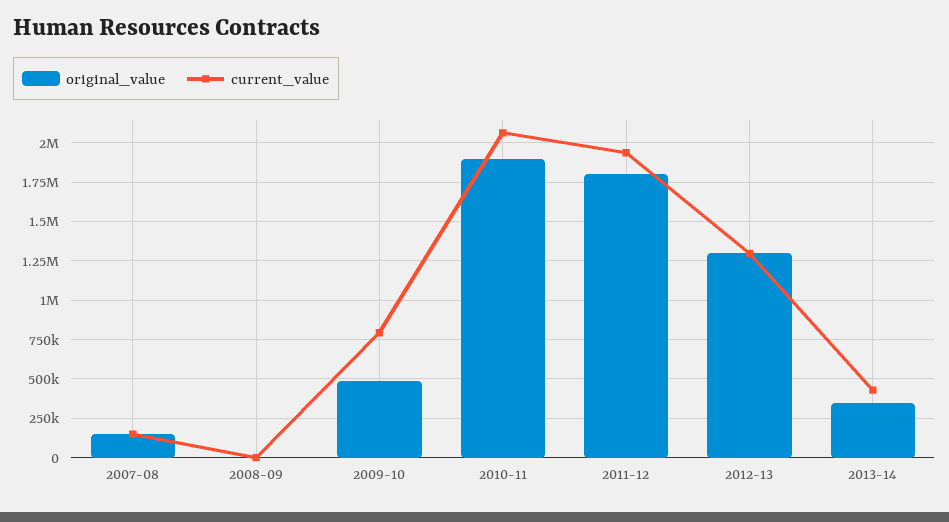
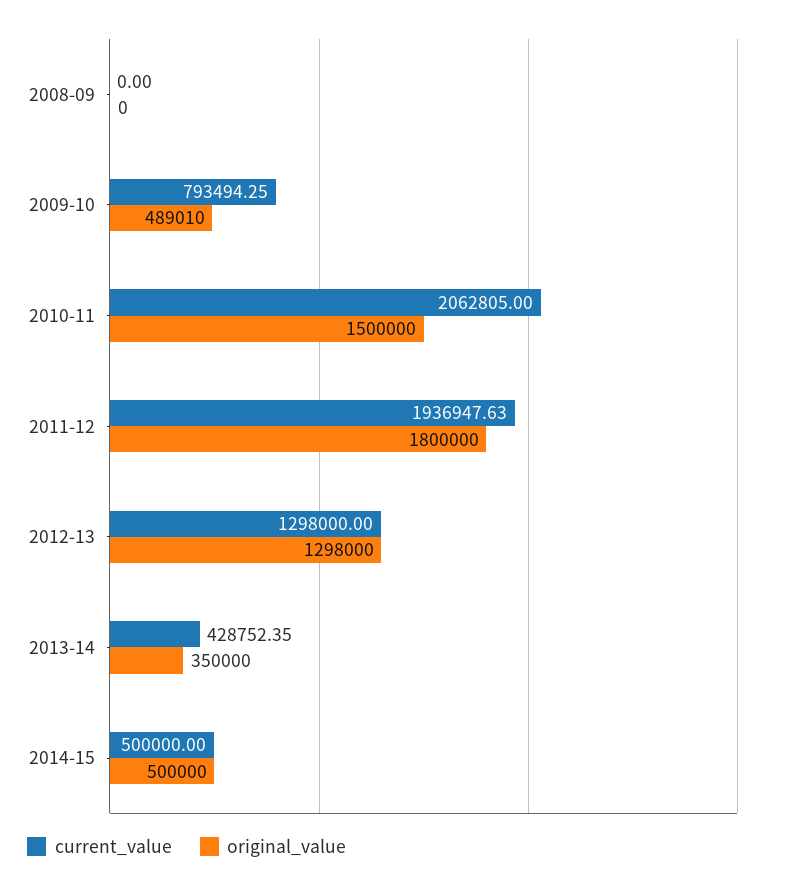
original_value, 2007-08: 150000 -> none
current_value, 2007-08: 150000 -> none
original_value, 2010-11: 1900000 -> 1500000
current_value, 2014-15: none -> 500000
original_value, 2014-15: none -> 500000

